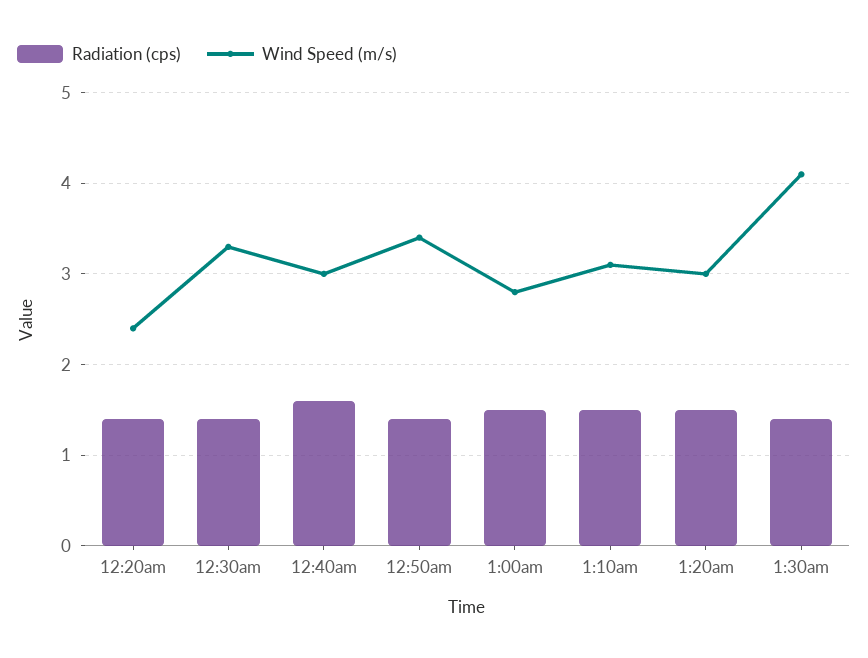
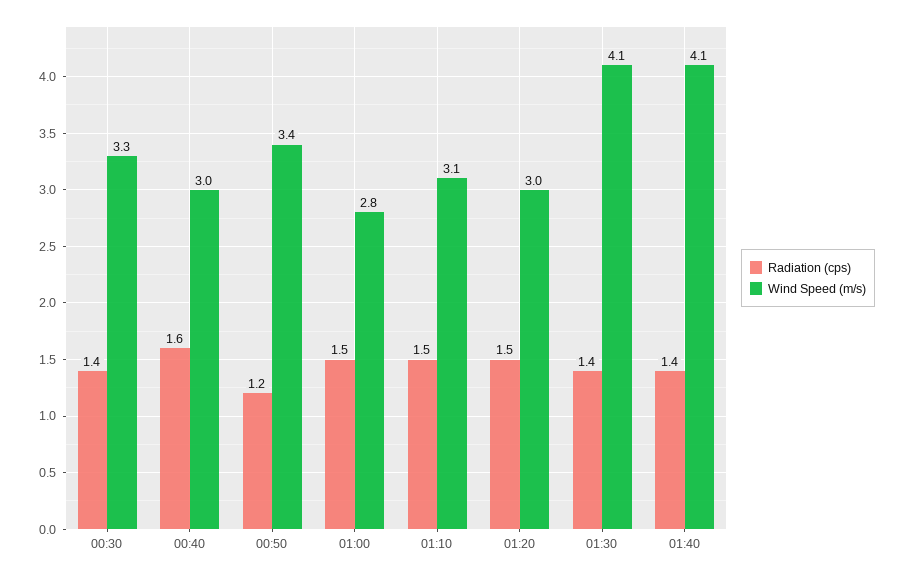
Radiation (cps), 12:20am: 1.4 -> none
Wind Speed (m/s), 12:20am: 2.4 -> none
Radiation (cps), 12:50am: 1.4 -> 1.2
Radiation (cps), 01:40: none -> 1.4
Wind Speed (m/s), 01:40: none -> 4.1

